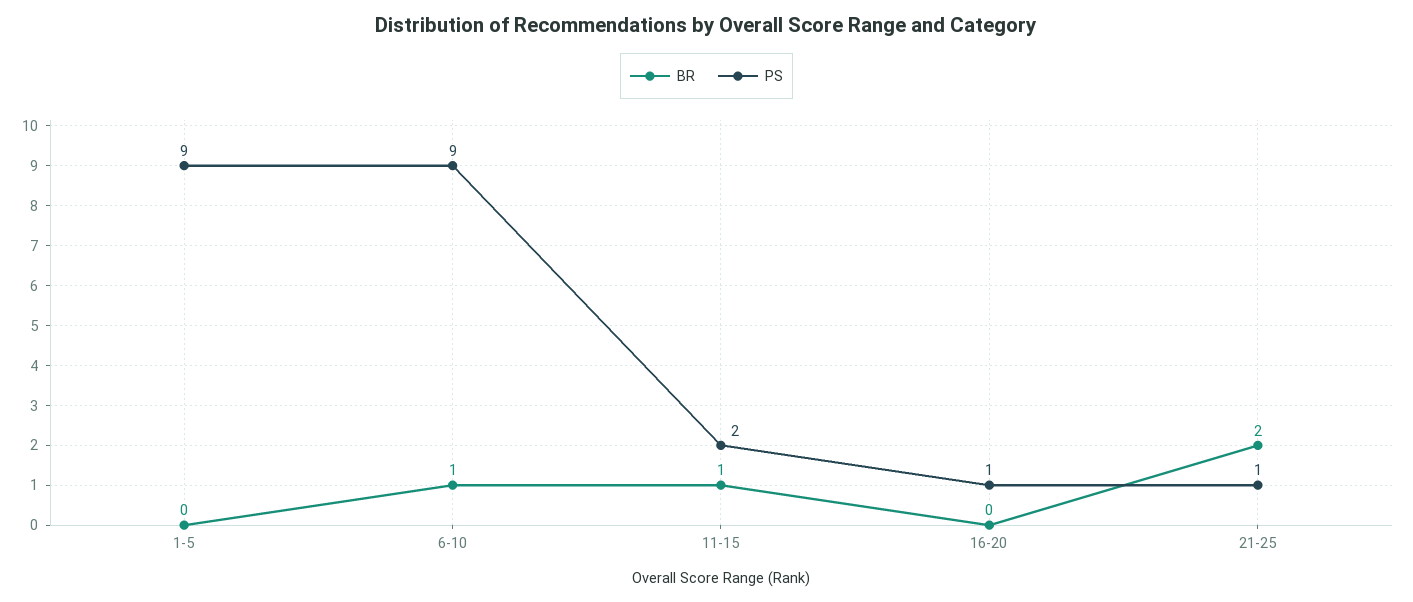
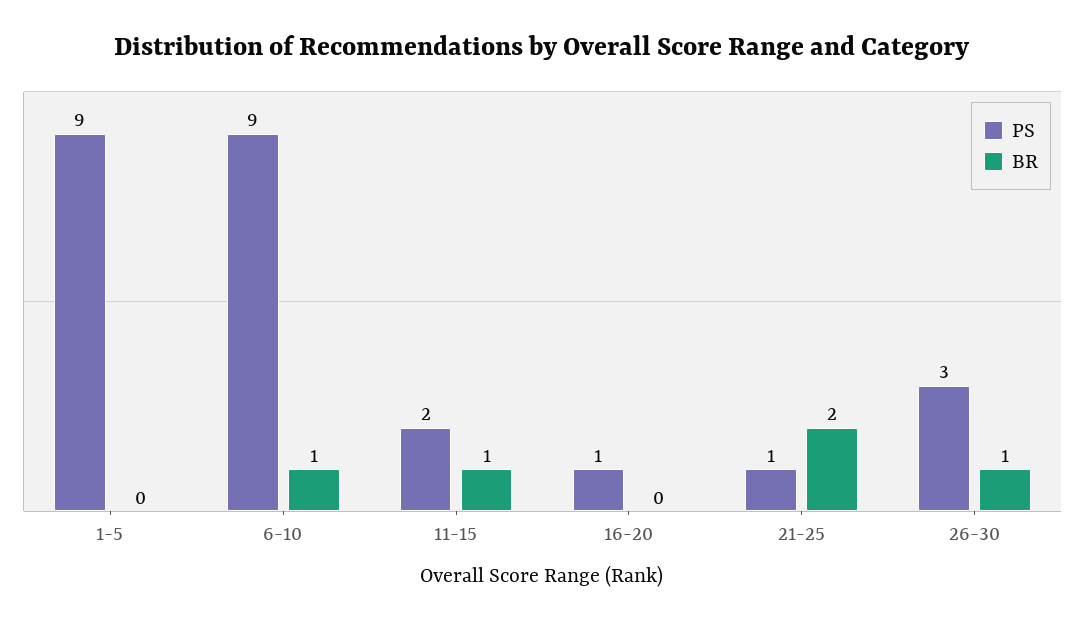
PS, 26-30: none -> 3
BR, 26-30: none -> 1

